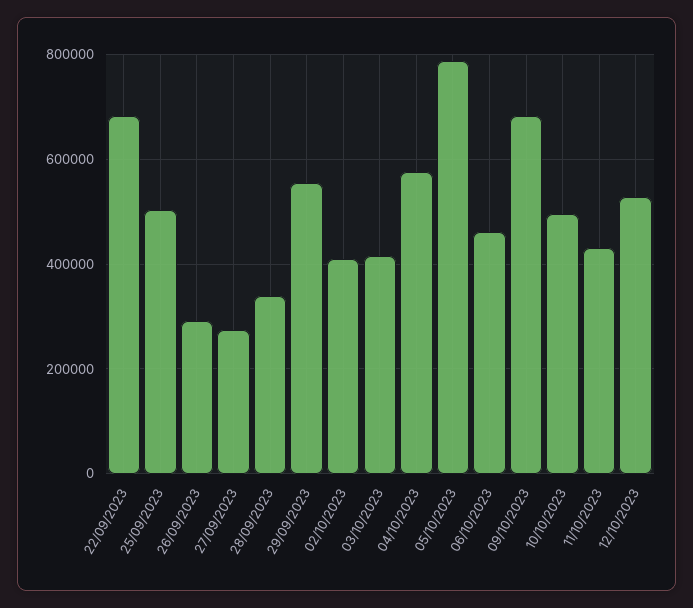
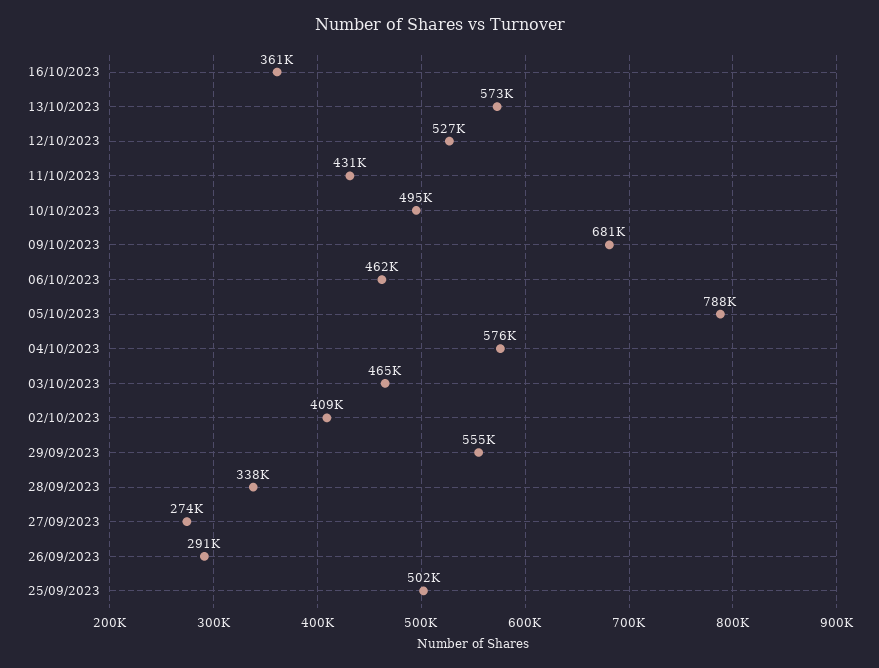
22/09/2023: 680000 -> none
03/10/2023: 420000 -> 465000
16/10/2023: none -> 361000
13/10/2023: none -> 573000

